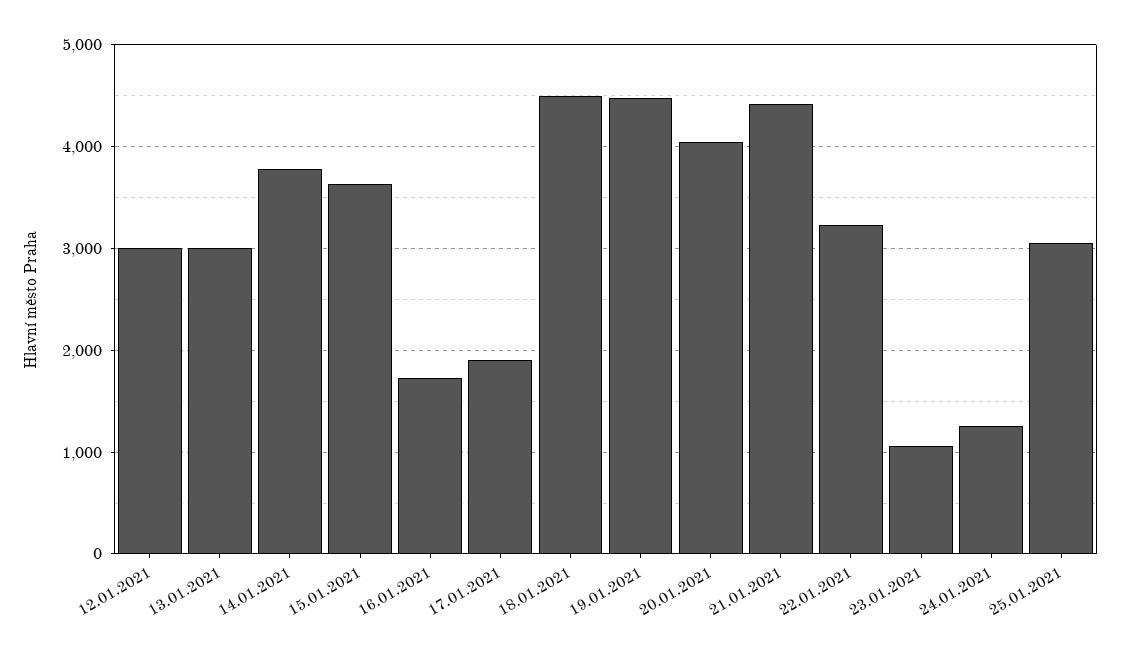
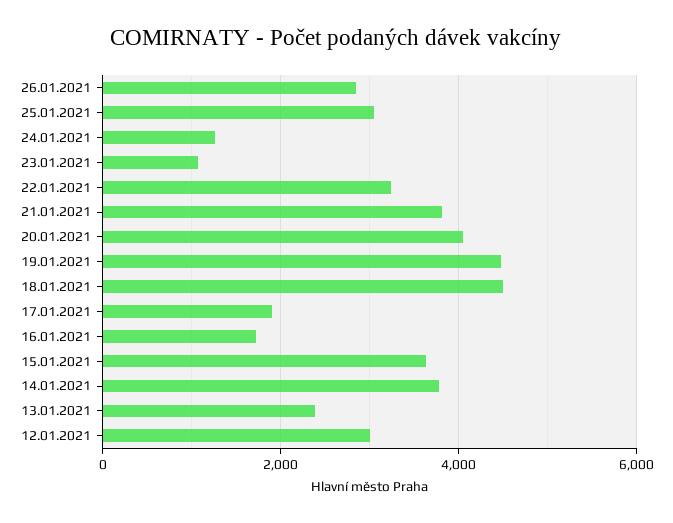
13.01.2021: 3000 -> 2400
21.01.2021: 4400 -> 3800
26.01.2021: none -> 2800

